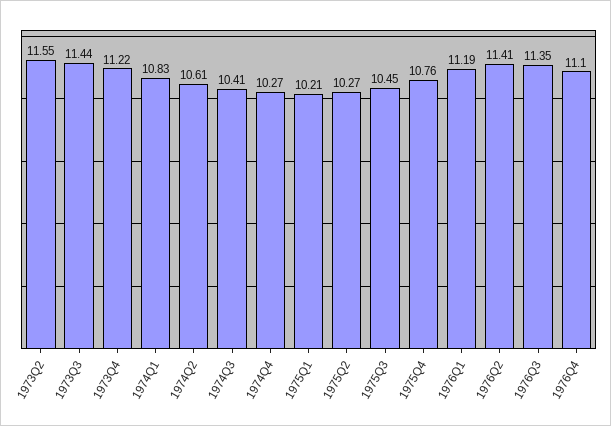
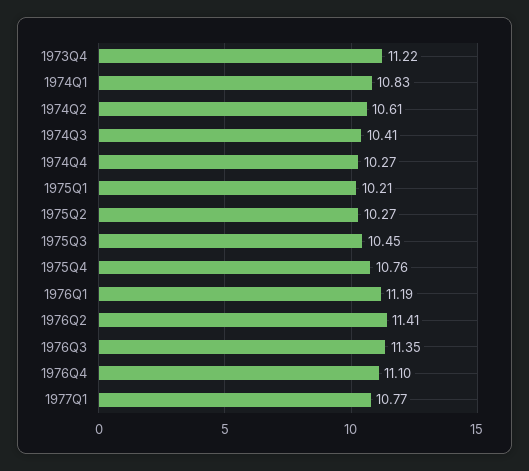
1973Q2: 11.55 -> none
1973Q3: 11.44 -> none
1977Q1: none -> 10.77

